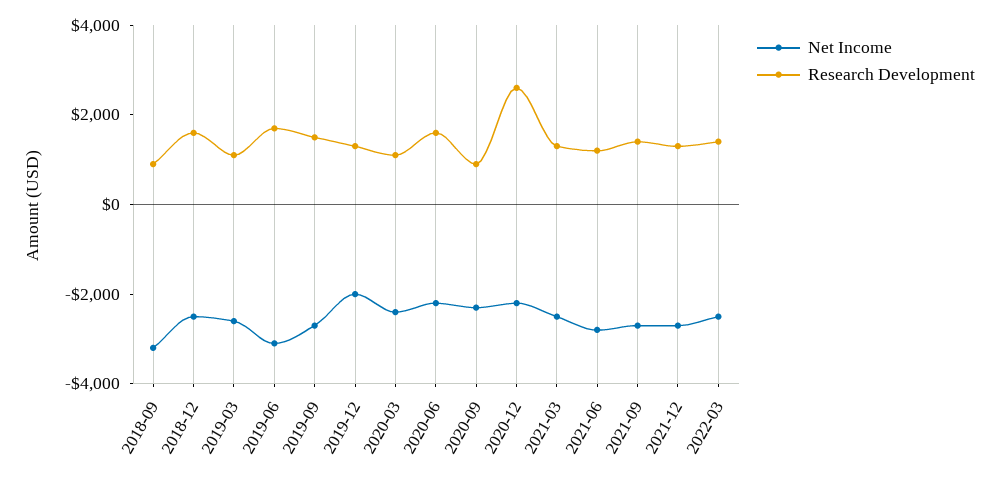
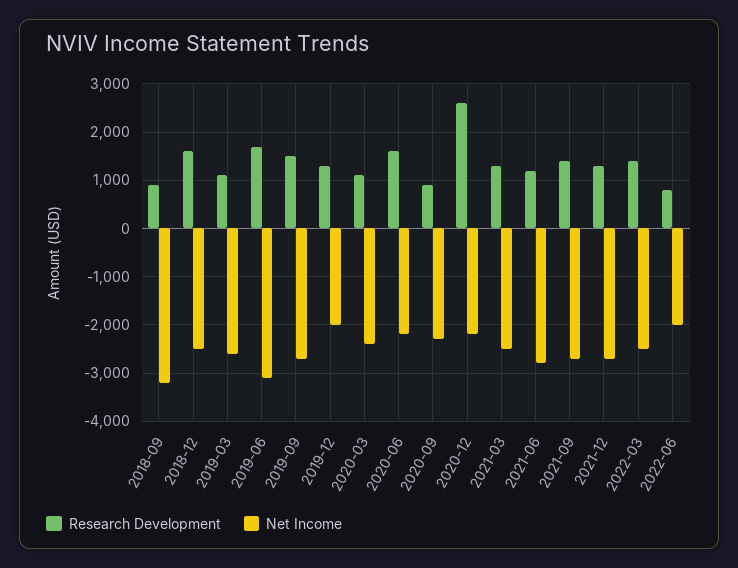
Research Development, 2022-06: none -> 800
Net Income, 2022-06: none -> -2000

